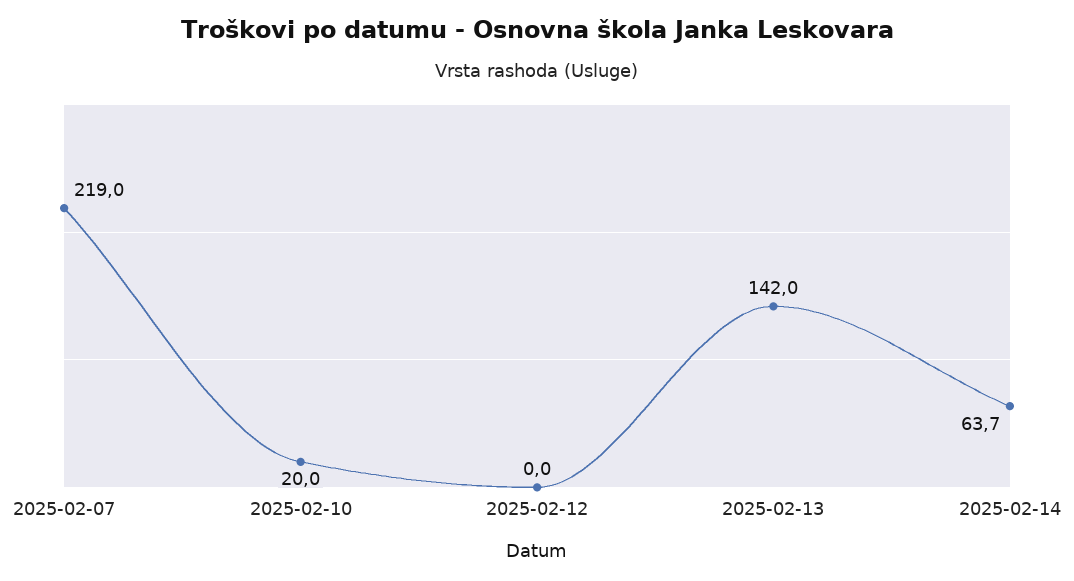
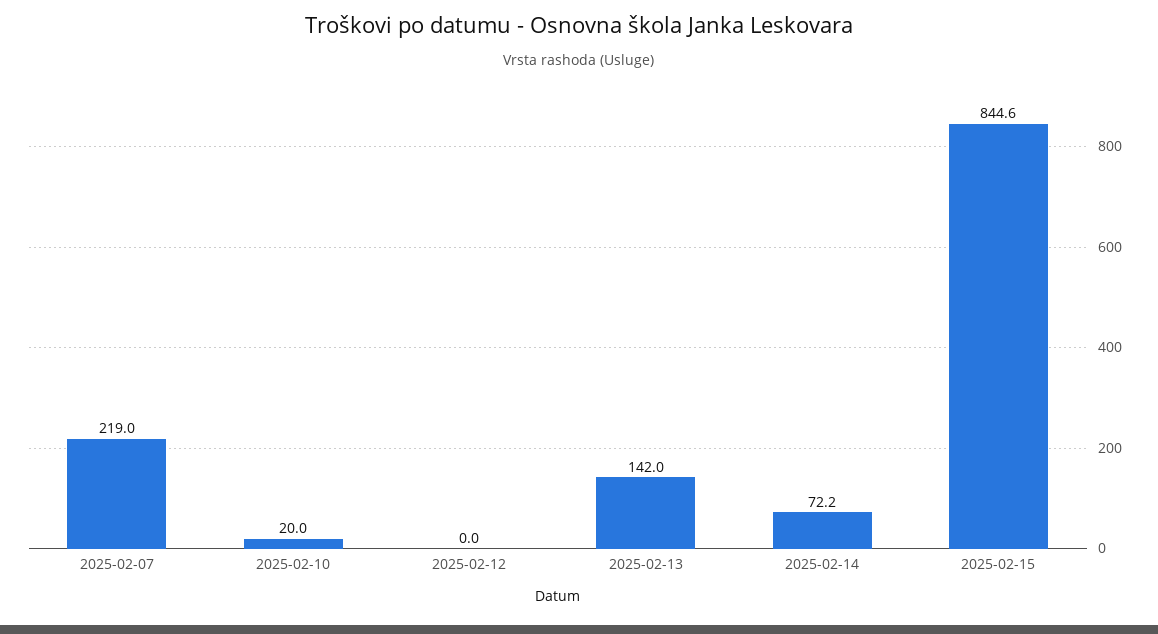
2025-02-14: 63.7 -> 72.2
2025-02-15: none -> 844.6

